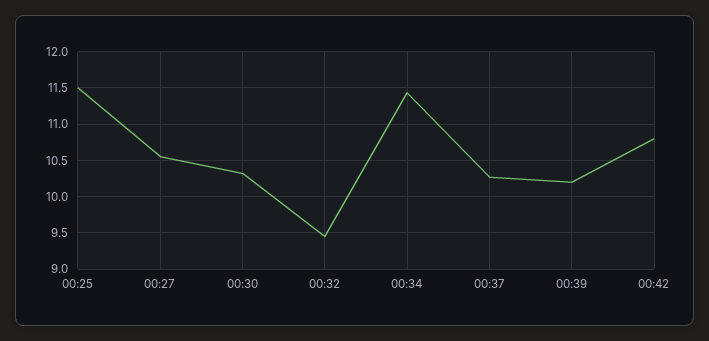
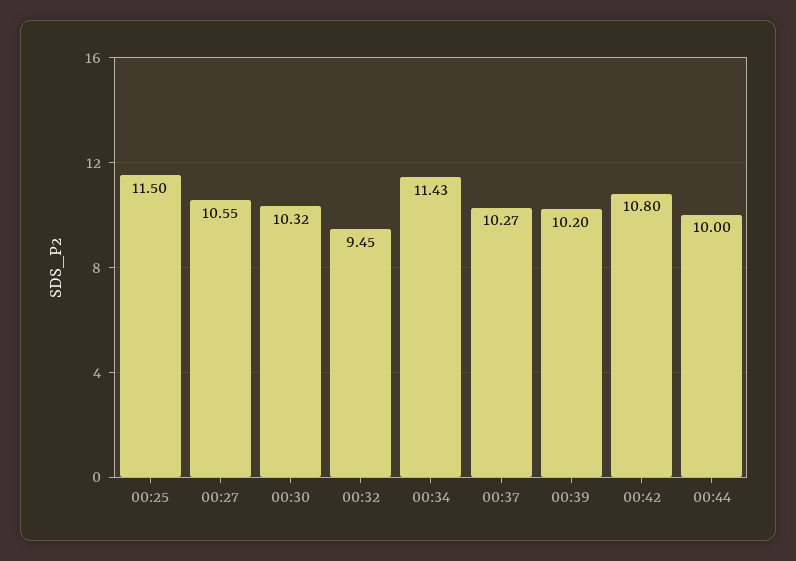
00:44: none -> 10

